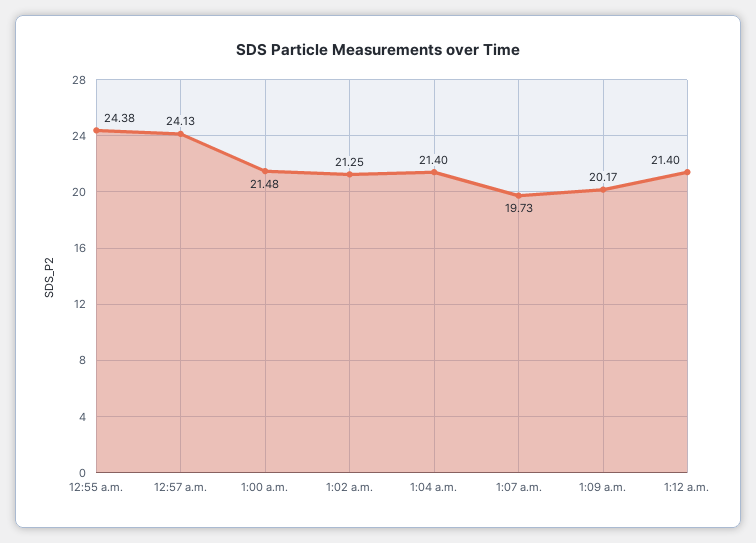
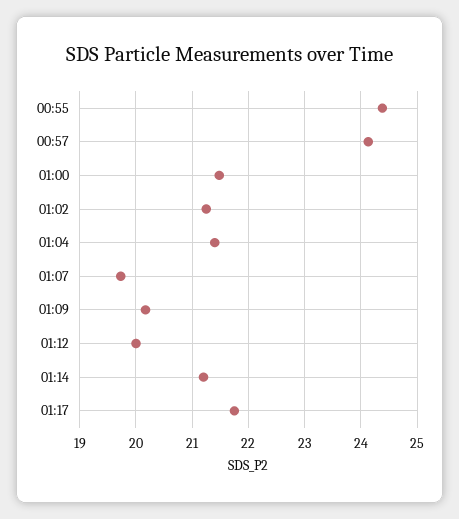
1:12 a.m.: 21.4 -> 20
01:14: none -> 21.2
01:17: none -> 21.8

